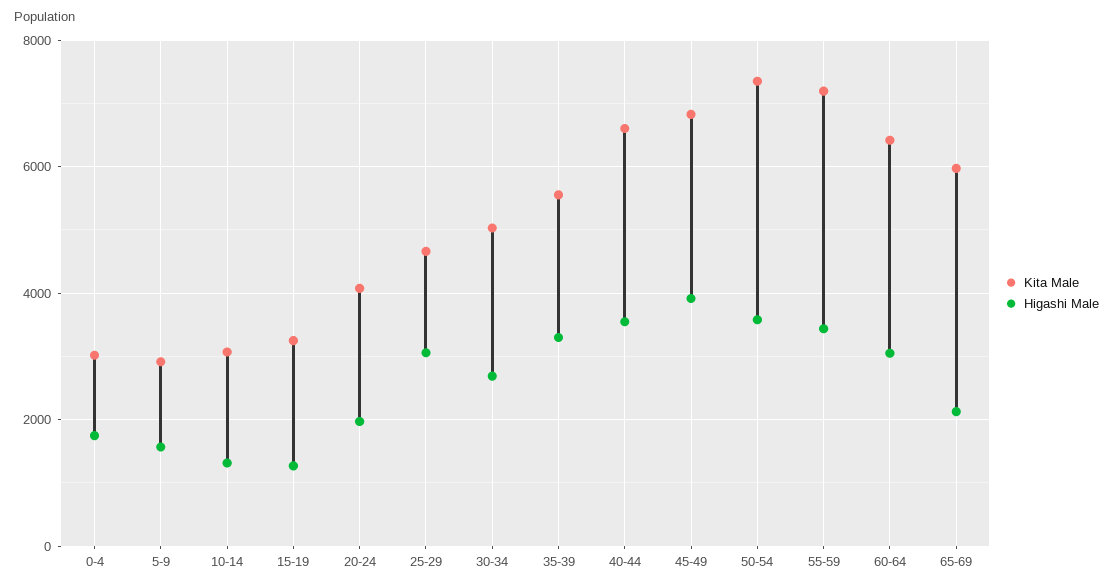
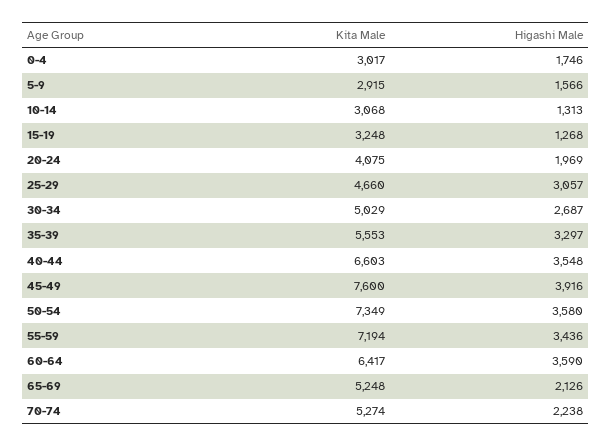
Kita Male, 45-49: 6800 -> 7600
Higashi Male, 60-64: 3000 -> 3590
Kita Male, 65-69: 6000 -> 5248
Kita Male, 70-74: none -> 5274
Higashi Male, 70-74: none -> 2238

